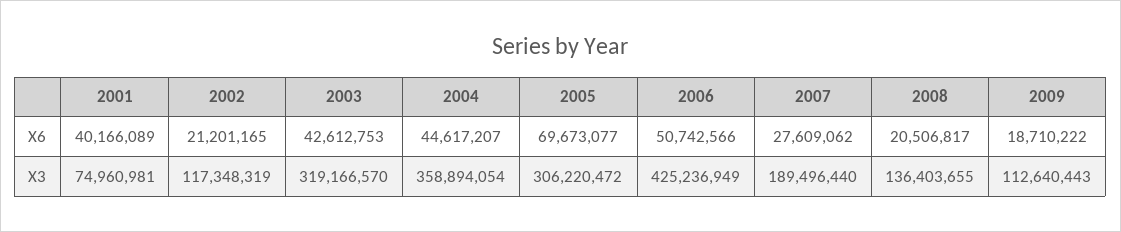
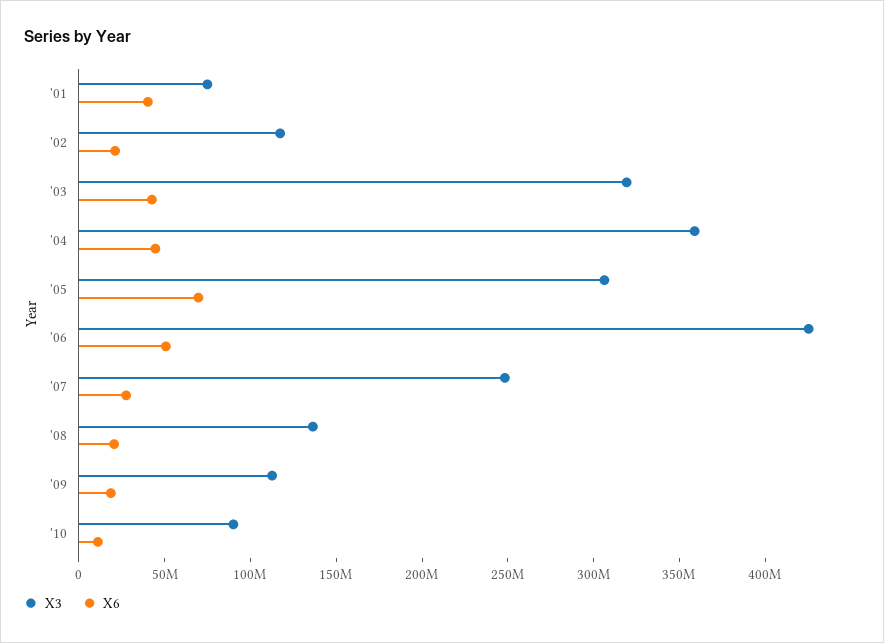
X3, 2007: 189496440 -> 250000000
X3, '10: none -> 90000000
X6, '10: none -> 10000000

